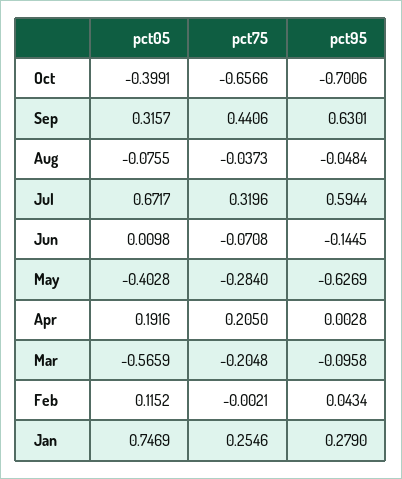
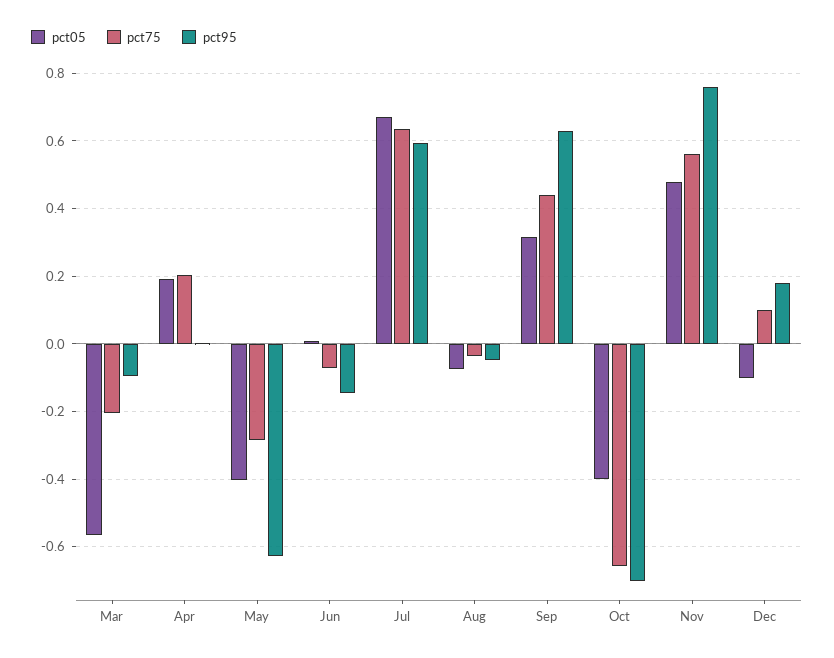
pct75, Jul: 0.3196 -> 0.64
pct05, Feb: 0.1152 -> none
pct75, Feb: -0.0021 -> none
pct95, Feb: 0.0434 -> none
pct05, Jan: 0.7469 -> none
pct75, Jan: 0.2546 -> none
pct95, Jan: 0.279 -> none
pct05, Nov: none -> 0.48
pct75, Nov: none -> 0.56
pct95, Nov: none -> 0.76
pct05, Dec: none -> -0.1
pct75, Dec: none -> 0.1
pct95, Dec: none -> 0.18

